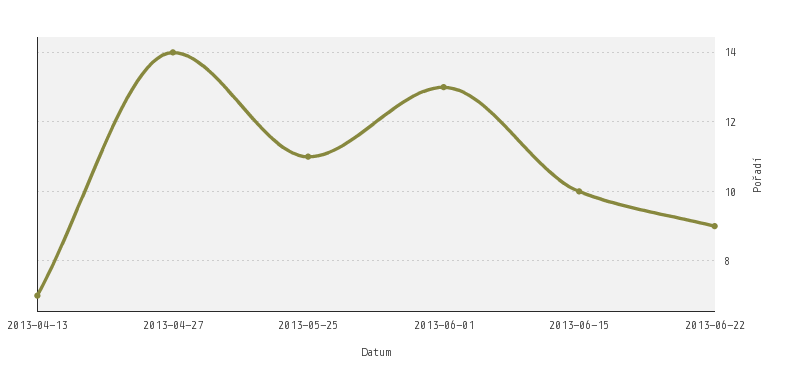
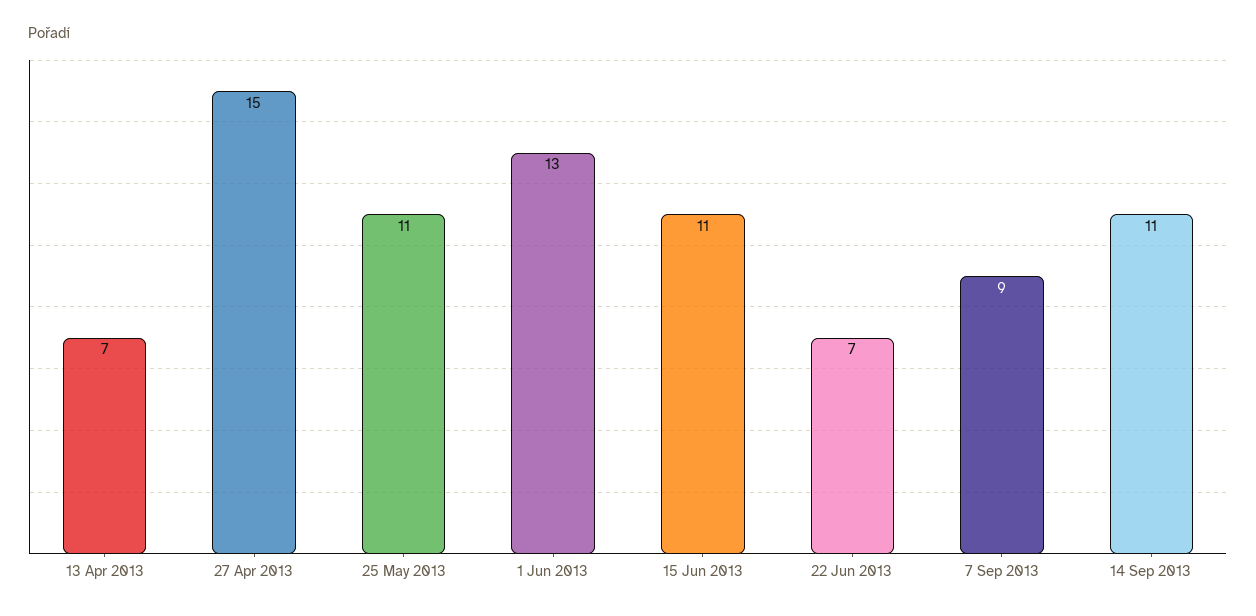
2013-04-27: 14 -> 15
2013-06-15: 10 -> 11
2013-06-22: 9 -> 7
7 Sep 2013: none -> 9
14 Sep 2013: none -> 11

